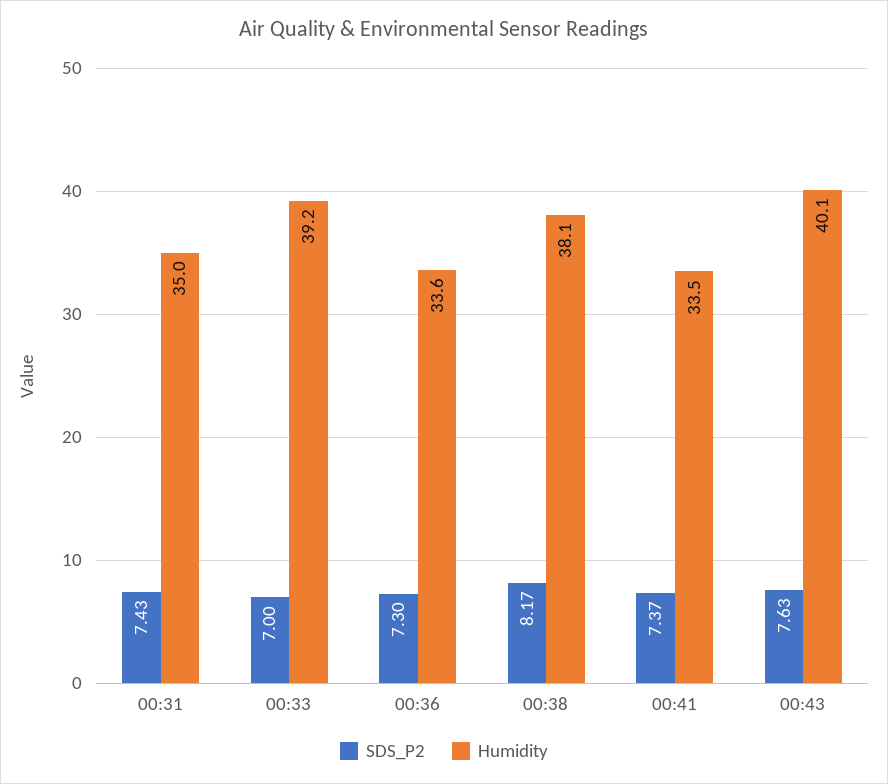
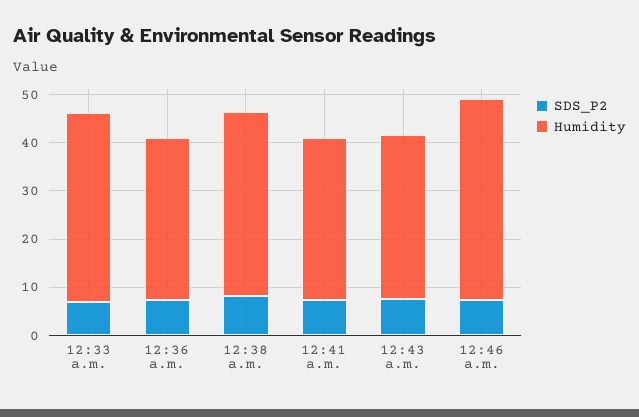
SDS_P2, 00:31: 7.43 -> none
Humidity, 00:31: 35 -> none
Humidity, 00:43: 40.1 -> 34
SDS_P2, 12:46 a.m.: none -> 8
Humidity, 12:46 a.m.: none -> 42

